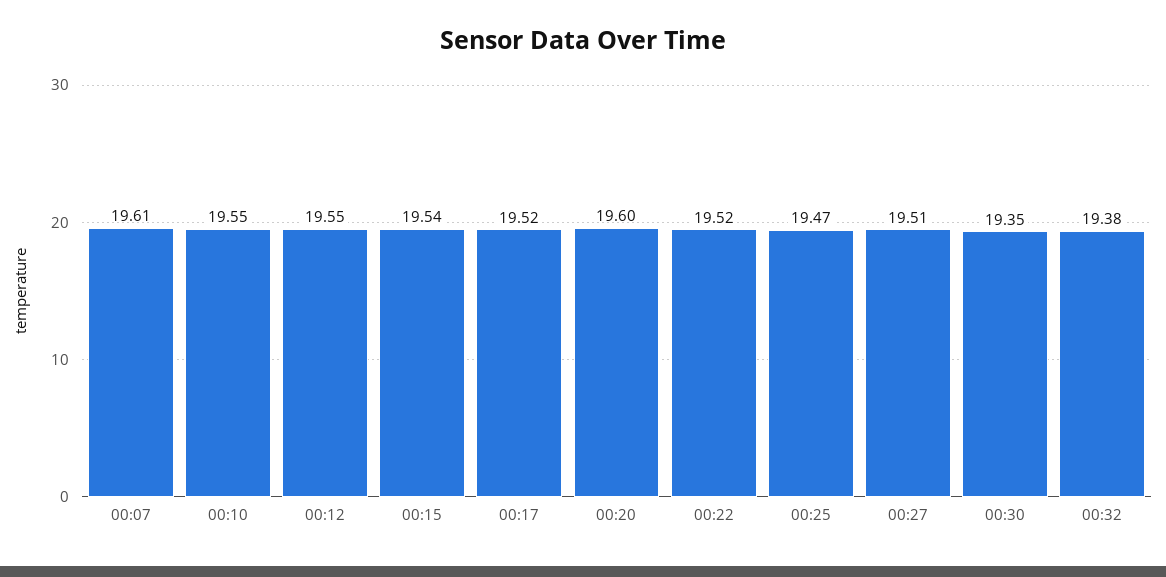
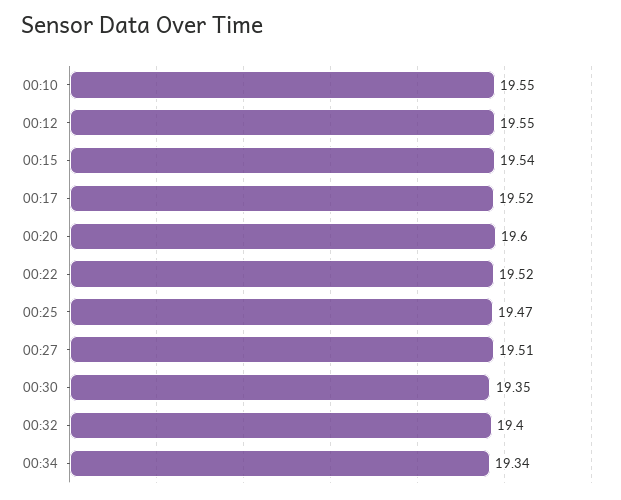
00:07: 19.61 -> none
00:32: 19.38 -> 19.4
00:34: none -> 19.34

